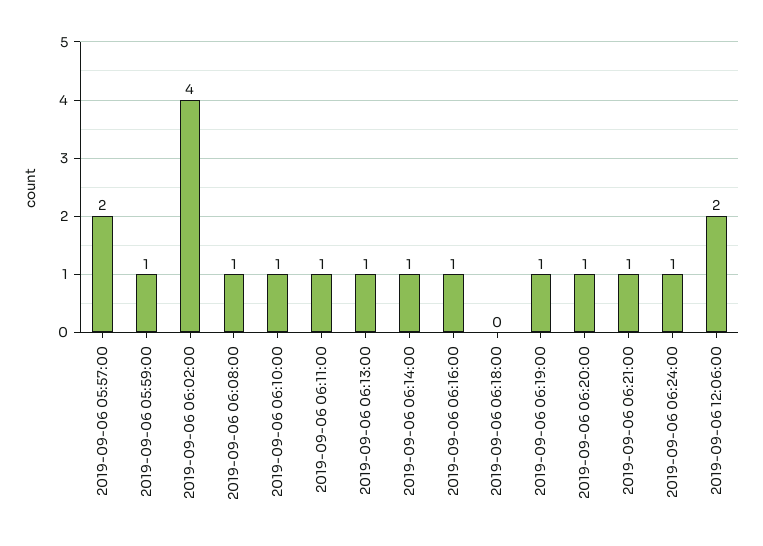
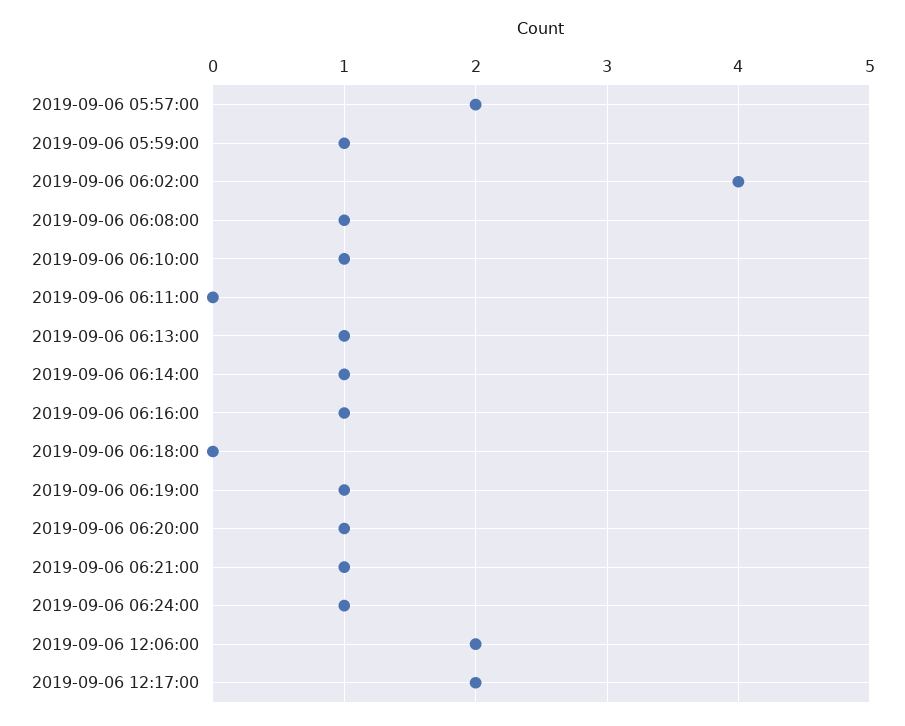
2019-09-06 06:11:00: 1 -> 0
2019-09-06 12:17:00: none -> 2

